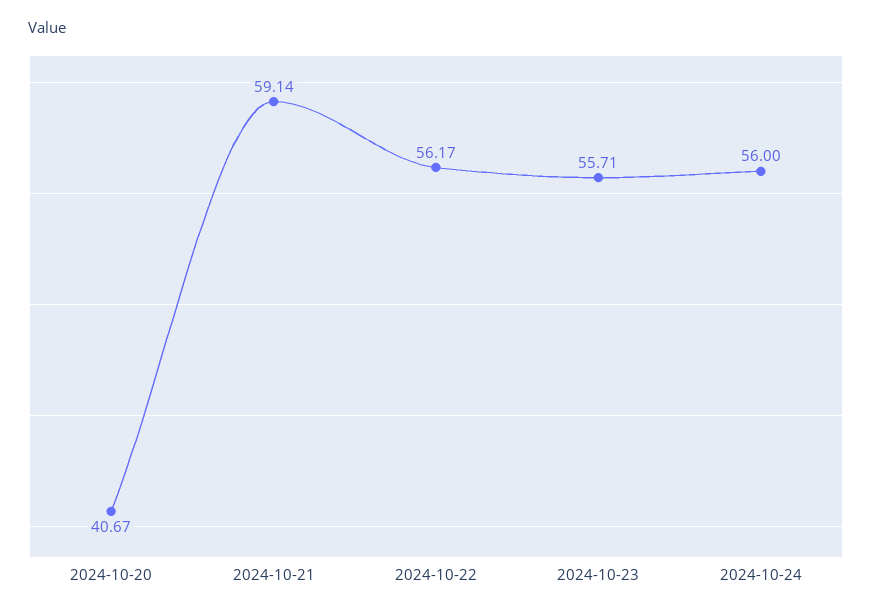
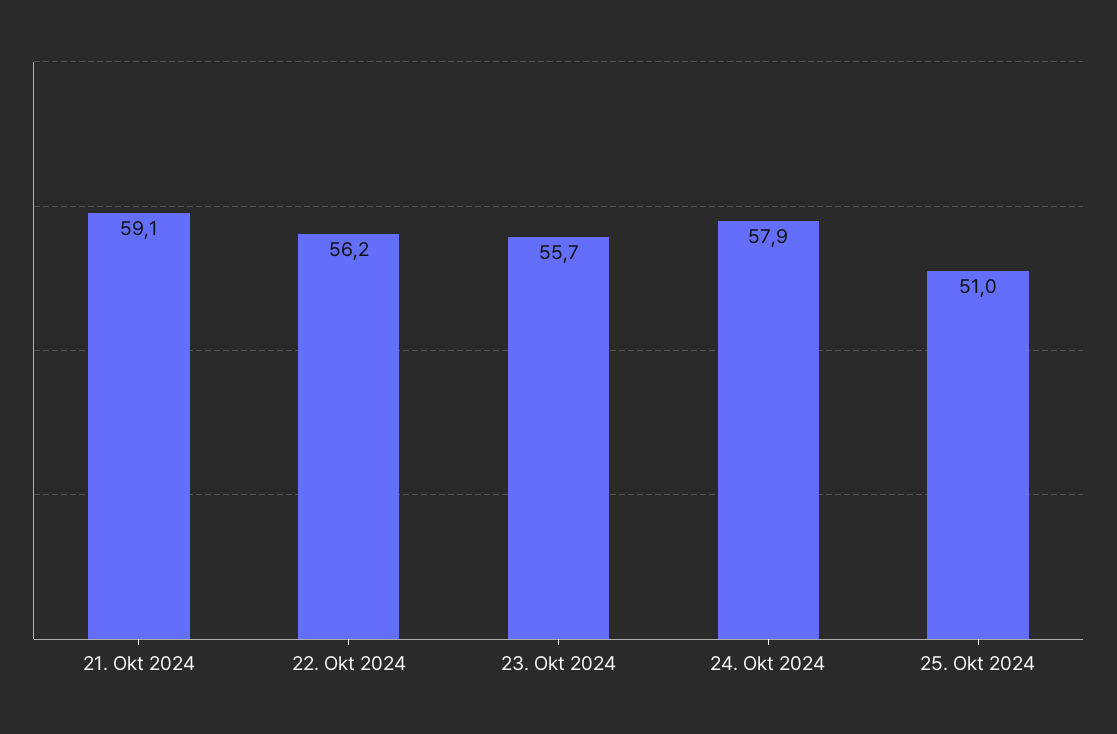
2024-10-20: 40.67 -> none
2024-10-24: 56 -> 57.9
25. Okt 2024: none -> 51

